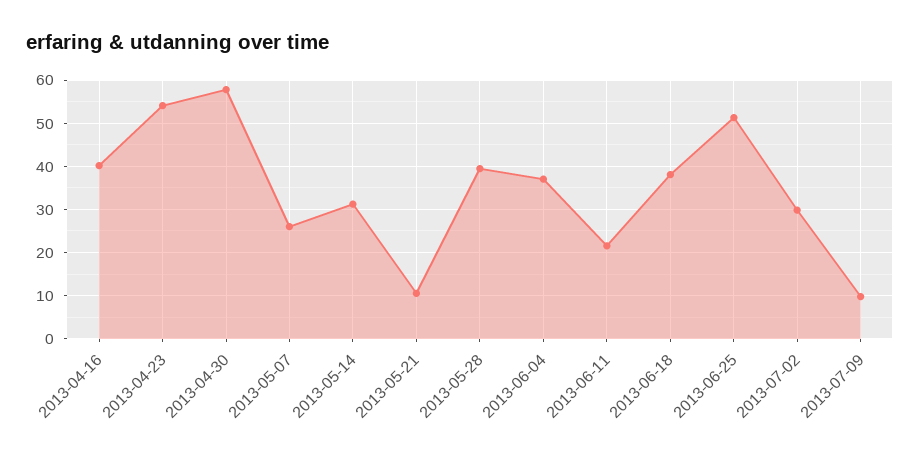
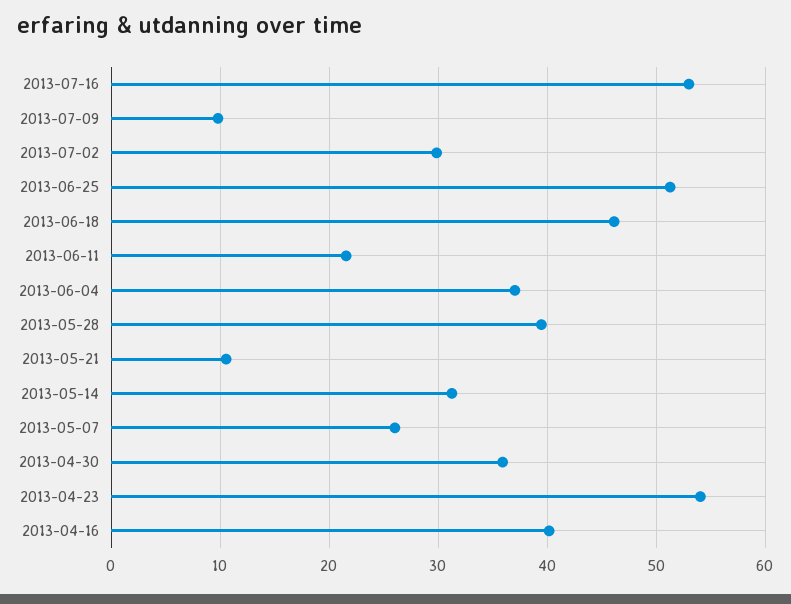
2013-04-30: 58 -> 36
2013-06-18: 38 -> 46
2013-07-16: none -> 53

